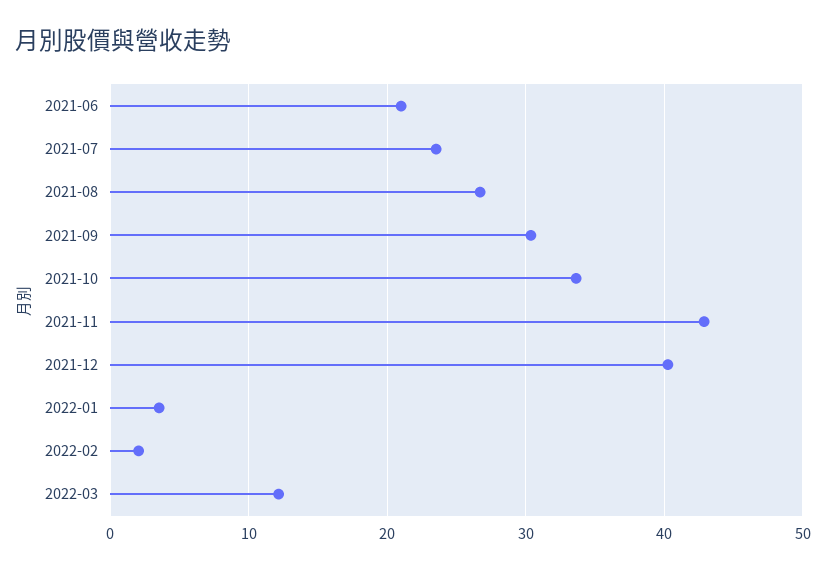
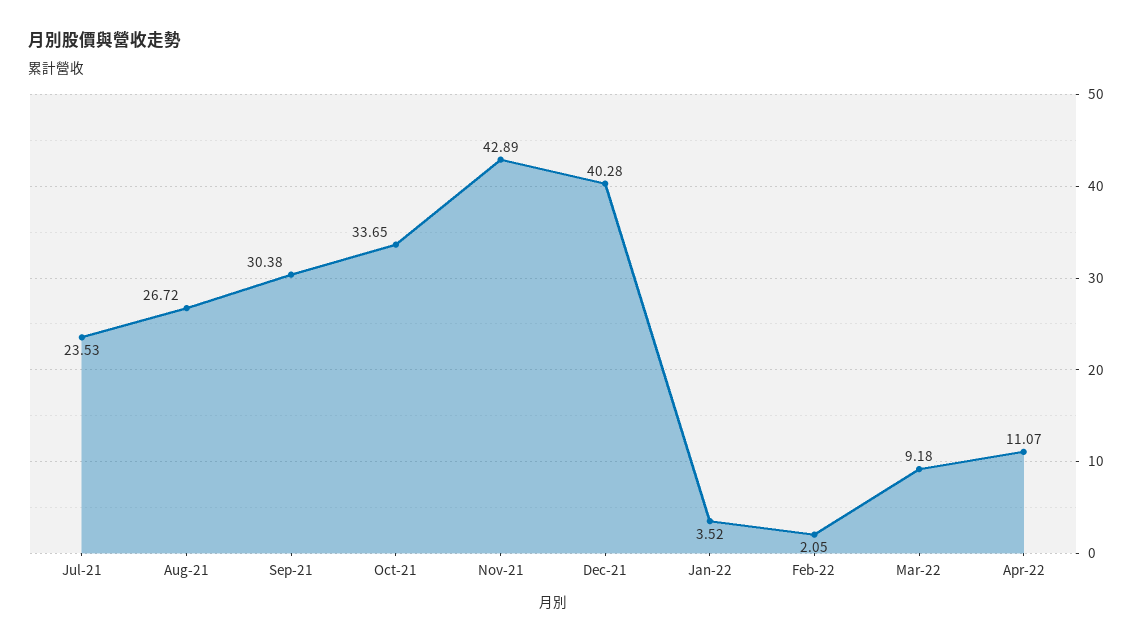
2021-06: 21 -> none
2022-03: 12 -> 9.18
Apr-22: none -> 11.07

